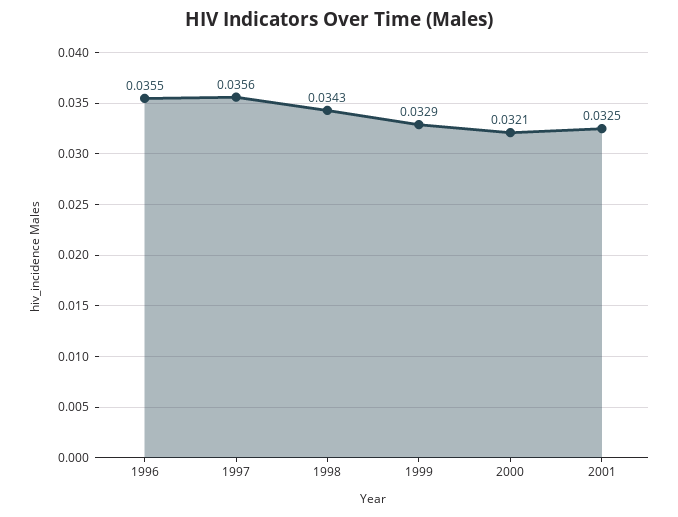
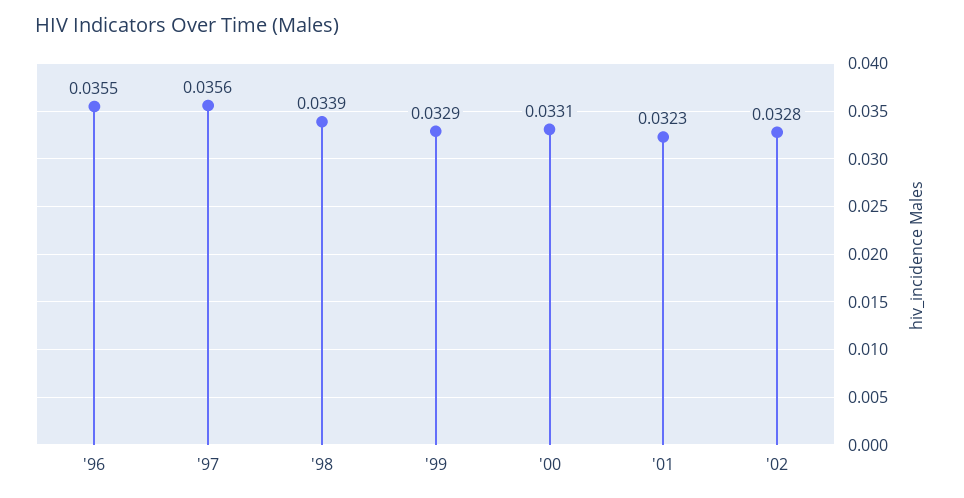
1998: 0.0343 -> 0.0339
2000: 0.0321 -> 0.0331
2001: 0.0325 -> 0.0323
'02: none -> 0.0328

